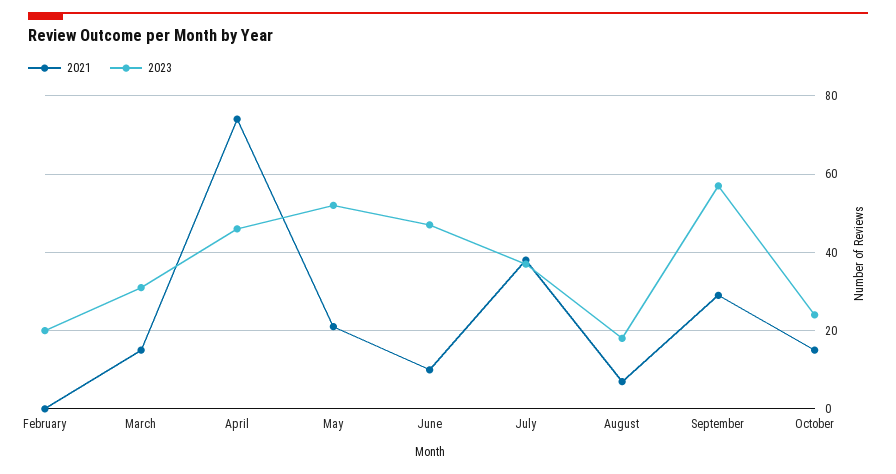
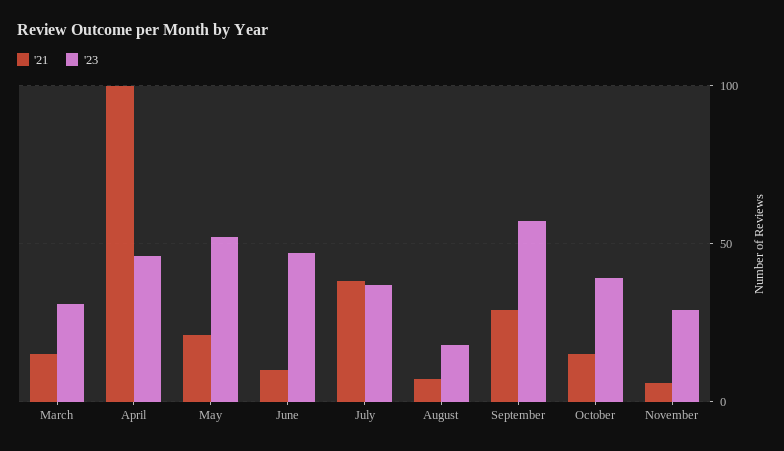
2021, February: 0 -> none
2023, February: 20 -> none
2021, April: 75 -> 100
2023, October: 25 -> 40
2021, November: none -> 5
2023, November: none -> 30

